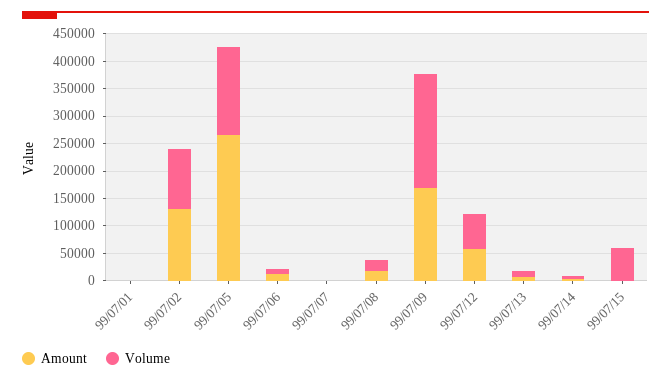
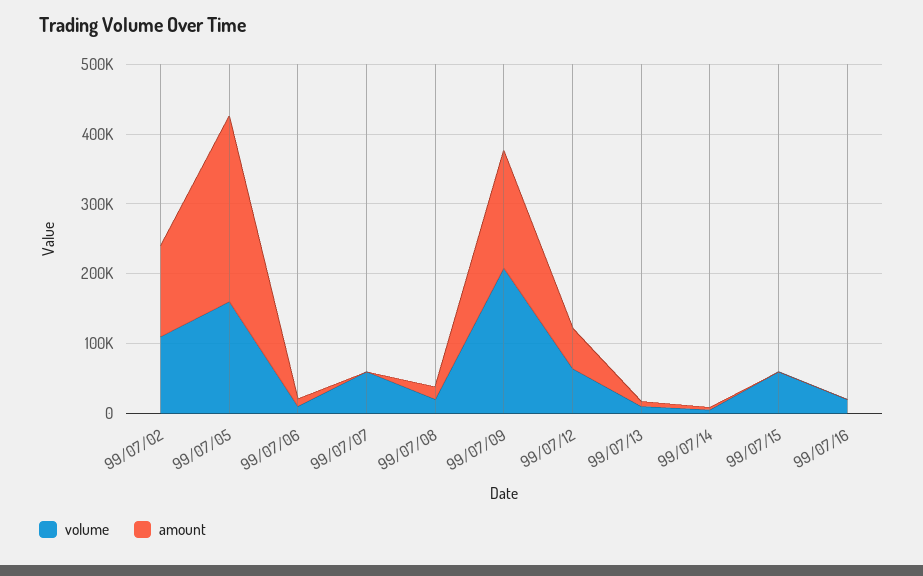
Amount, 99/07/01: 0 -> none
Volume, 99/07/01: 0 -> none
Volume, 99/07/07: 0 -> 60000
Volume, 99/07/16: none -> 20000
Amount, 99/07/16: none -> 0

